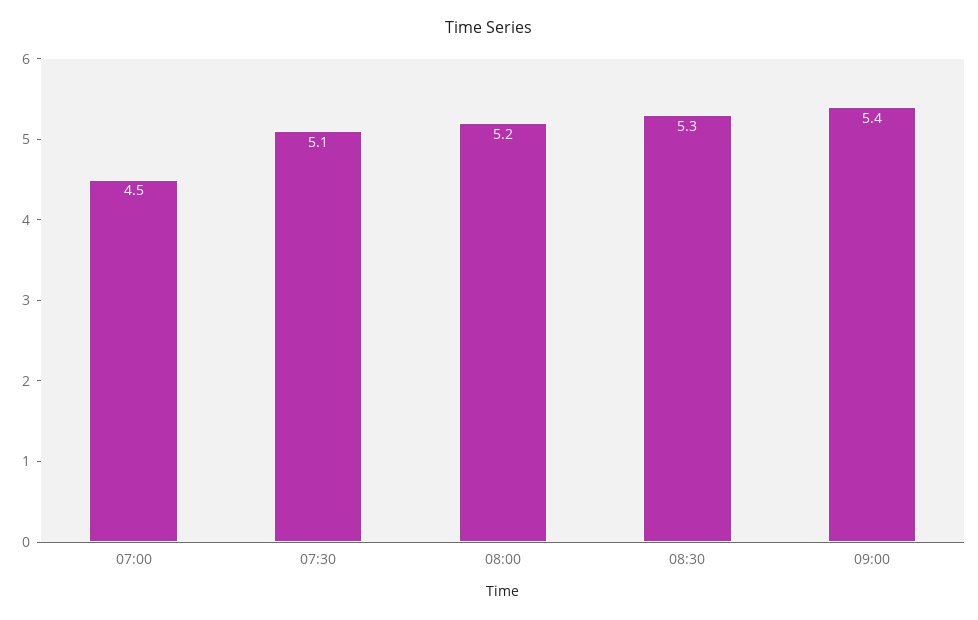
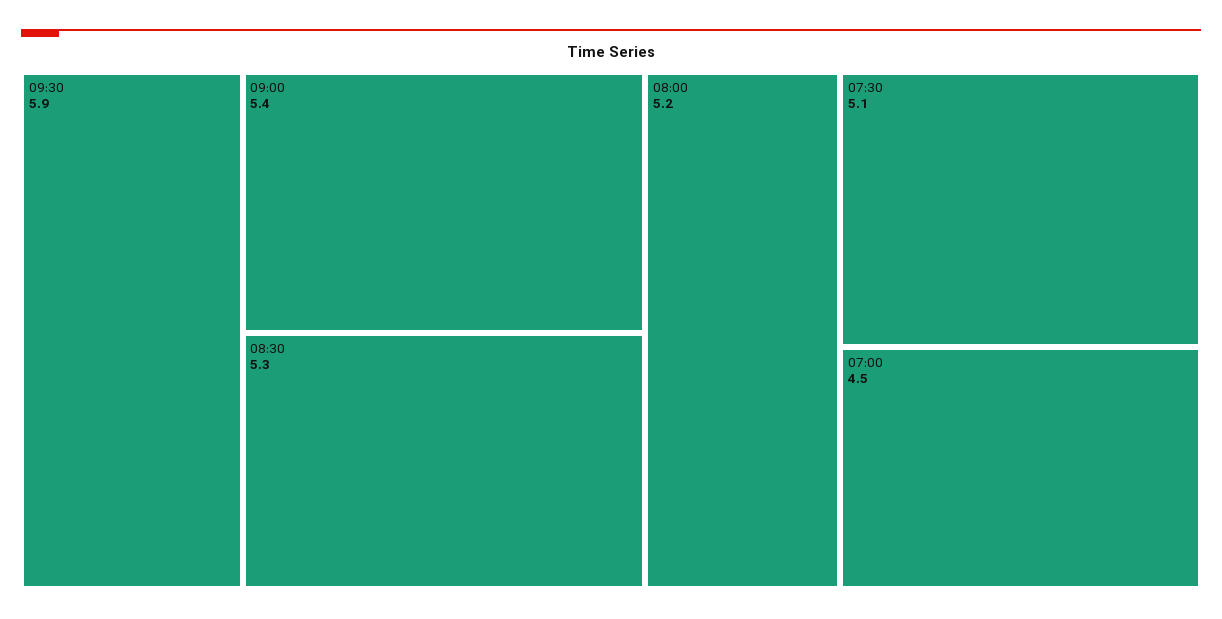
09:30: none -> 5.9

